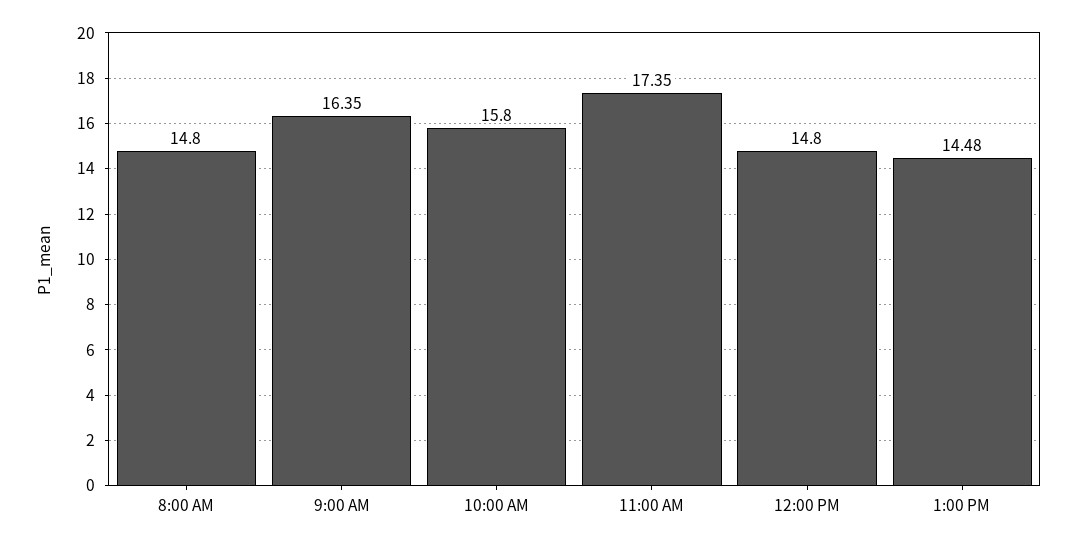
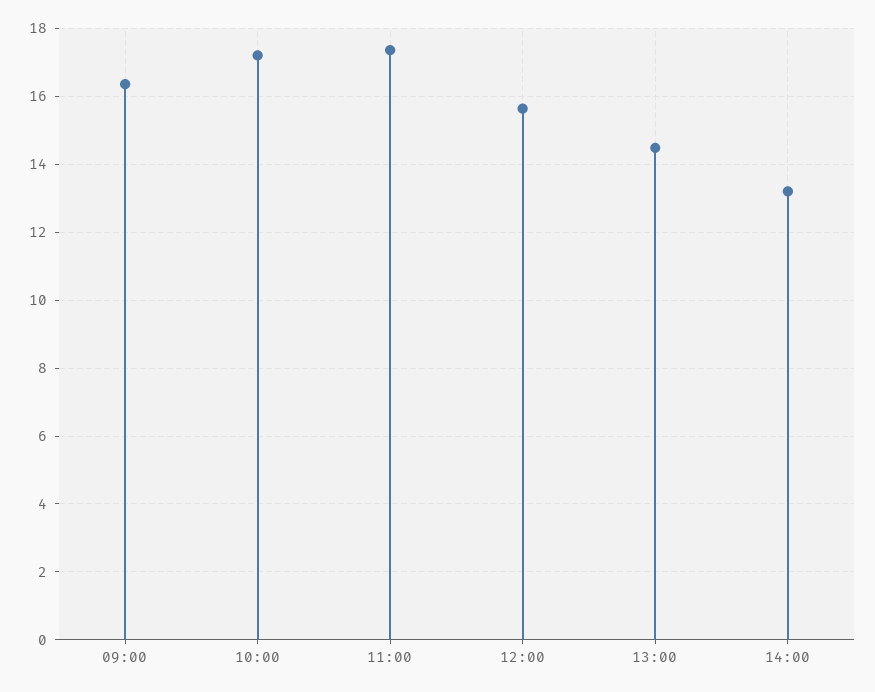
8:00 AM: 14.8 -> none
10:00 AM: 15.8 -> 17.2
12:00 PM: 14.8 -> 15.6
14:00: none -> 13.2

